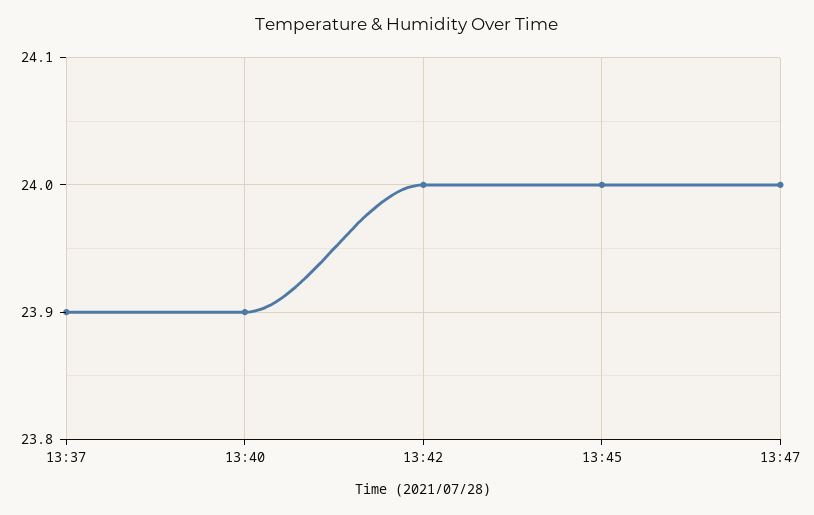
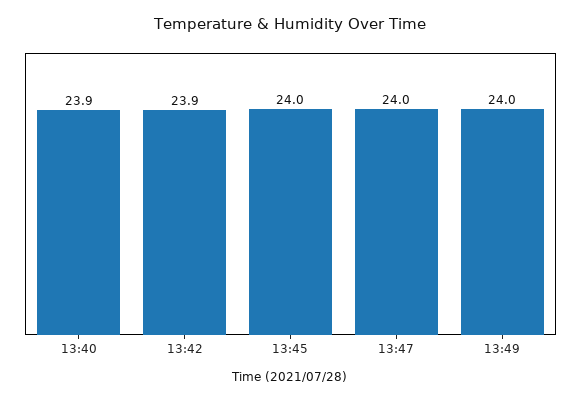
13:37: 23.9 -> none
13:42: 24 -> 23.9
13:49: none -> 24

